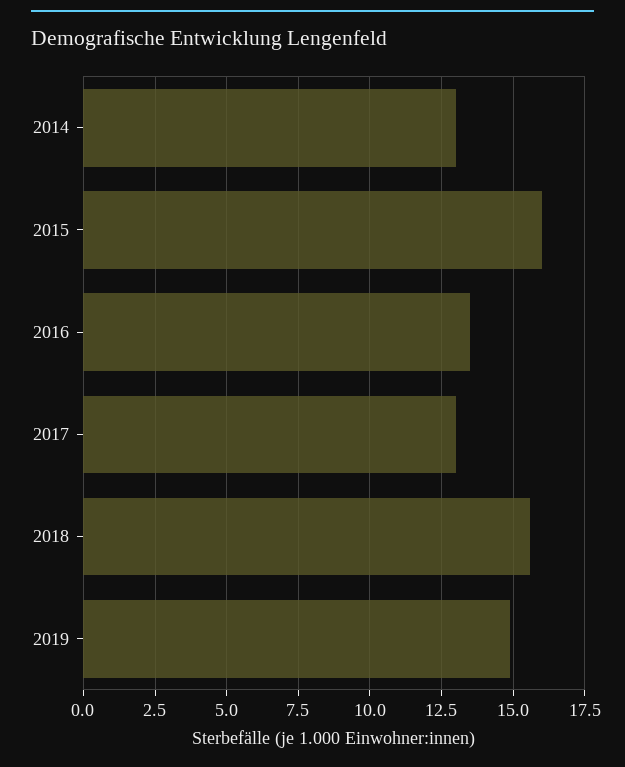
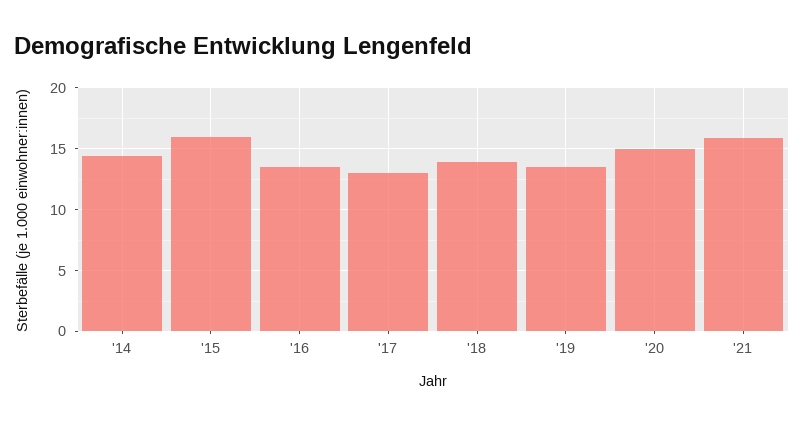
2014: 13 -> 14.5
2018: 15.5 -> 14
2019: 15 -> 13.5
'20: none -> 15
'21: none -> 16

